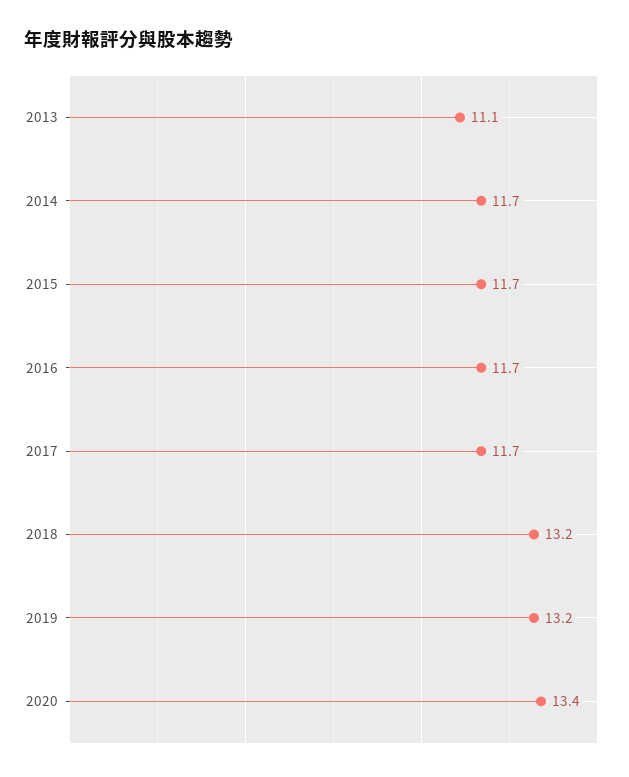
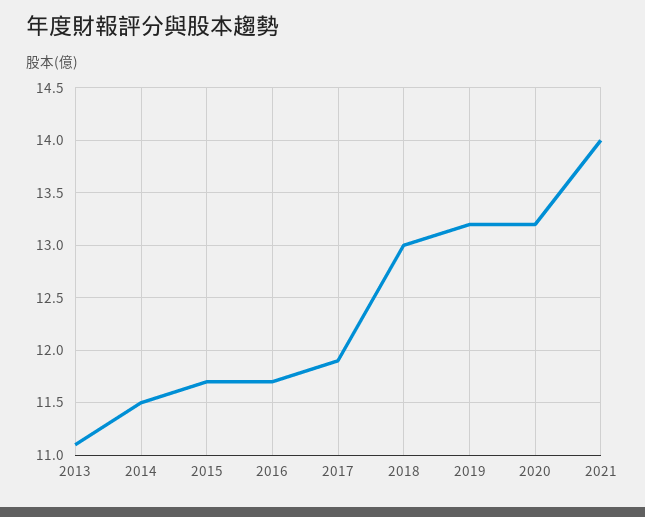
2014: 11.7 -> 11.5
2017: 11.7 -> 11.9
2018: 13.2 -> 13
2020: 13.4 -> 13.2
2021: none -> 14

